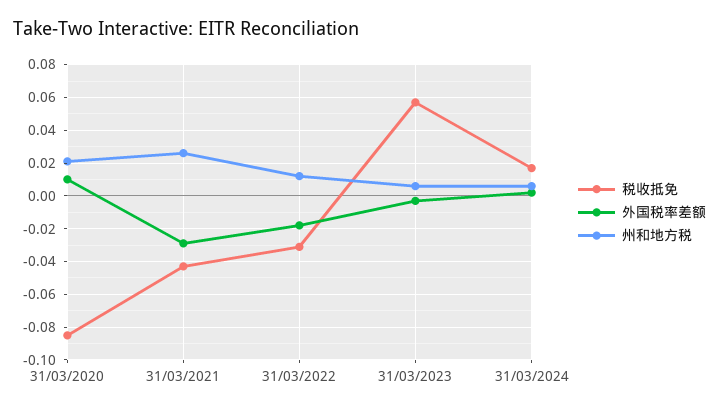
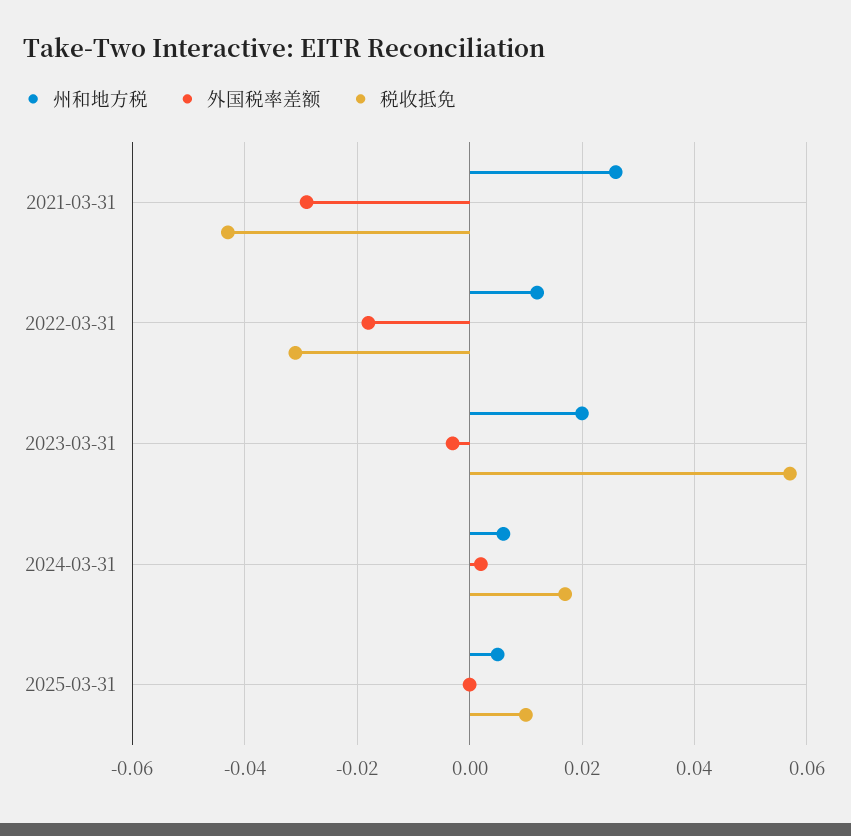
税收抵免, 31/03/2020: -0.085 -> none
外国税率差额, 31/03/2020: 0.01 -> none
州和地方税, 31/03/2020: 0.02 -> none
州和地方税, 31/03/2023: 0.005 -> 0.02
州和地方税, 2025-03-31: none -> 0.005
外国税率差额, 2025-03-31: none -> 0
税收抵免, 2025-03-31: none -> 0.01

